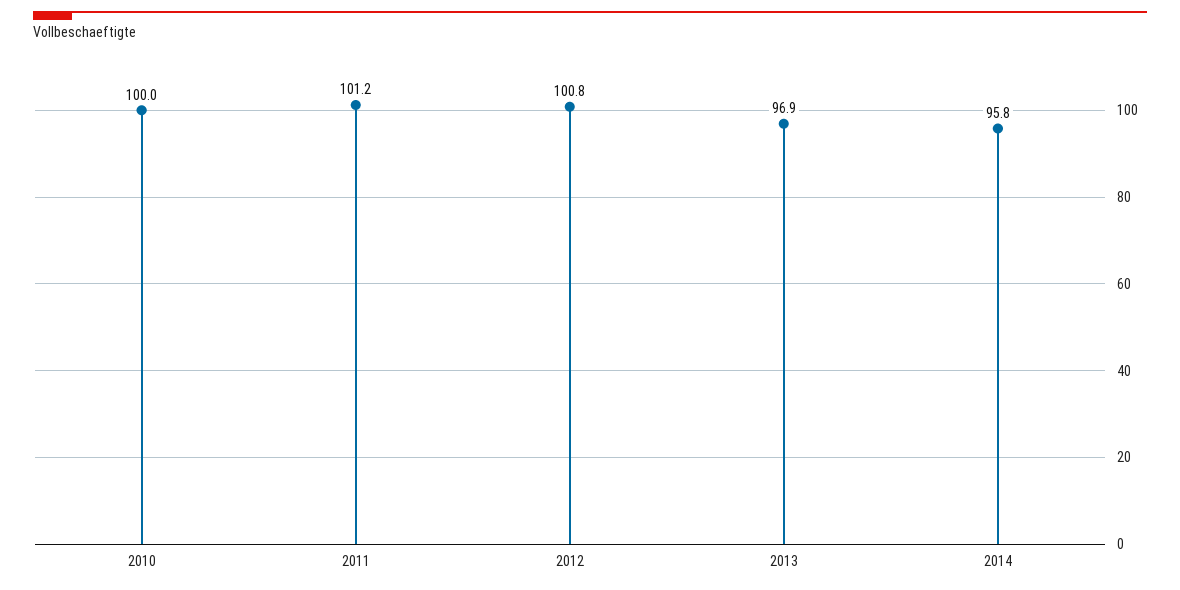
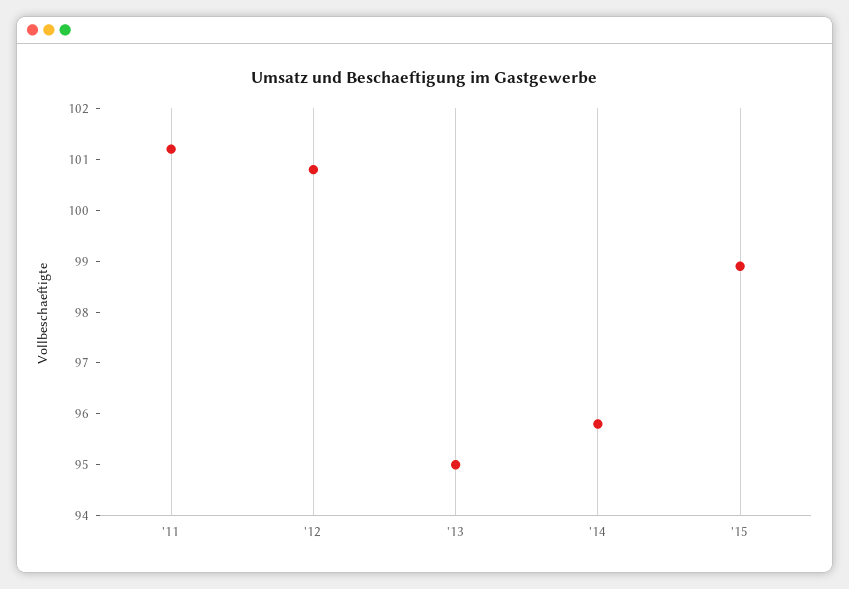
2010: 100 -> none
2013: 96.9 -> 95
'15: none -> 99

